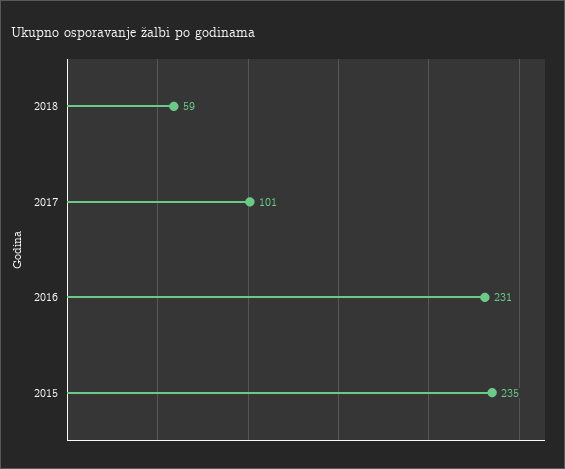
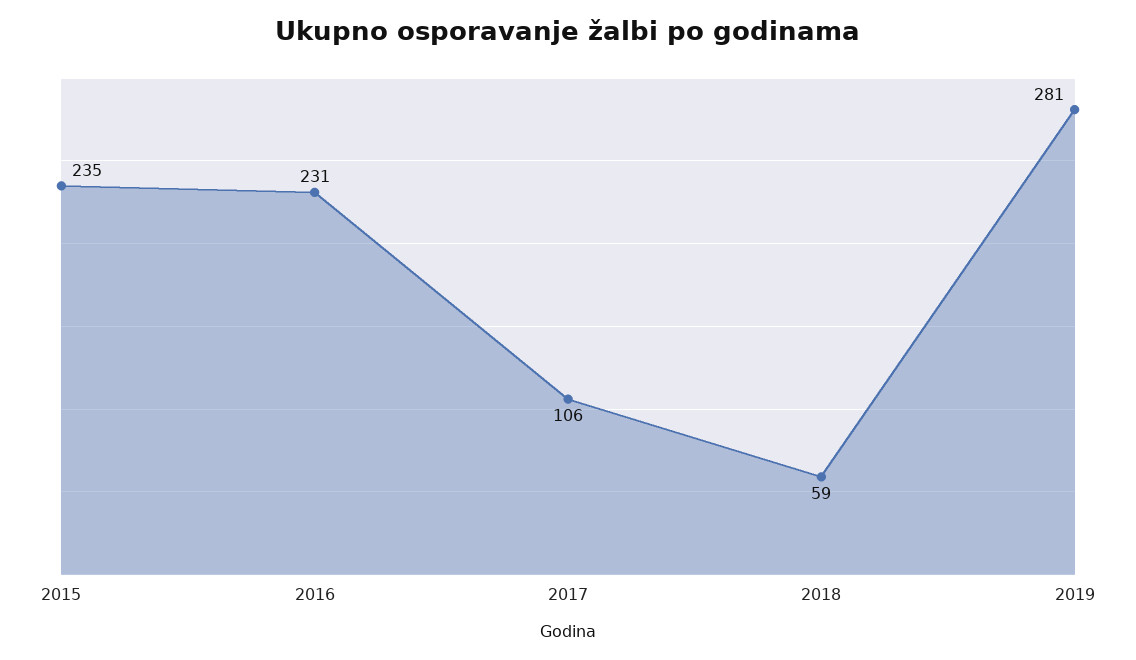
2017: 101 -> 106
2019: none -> 281

